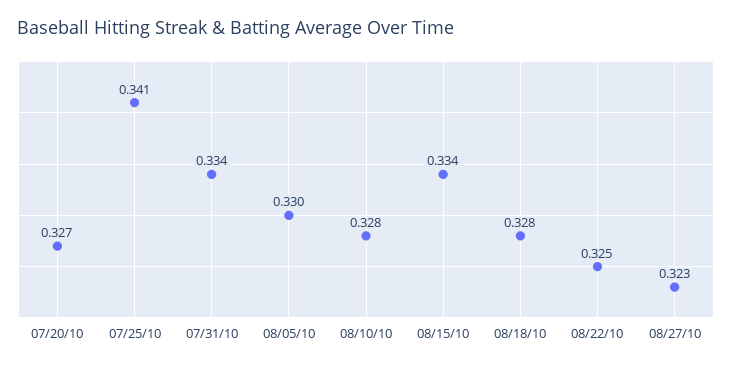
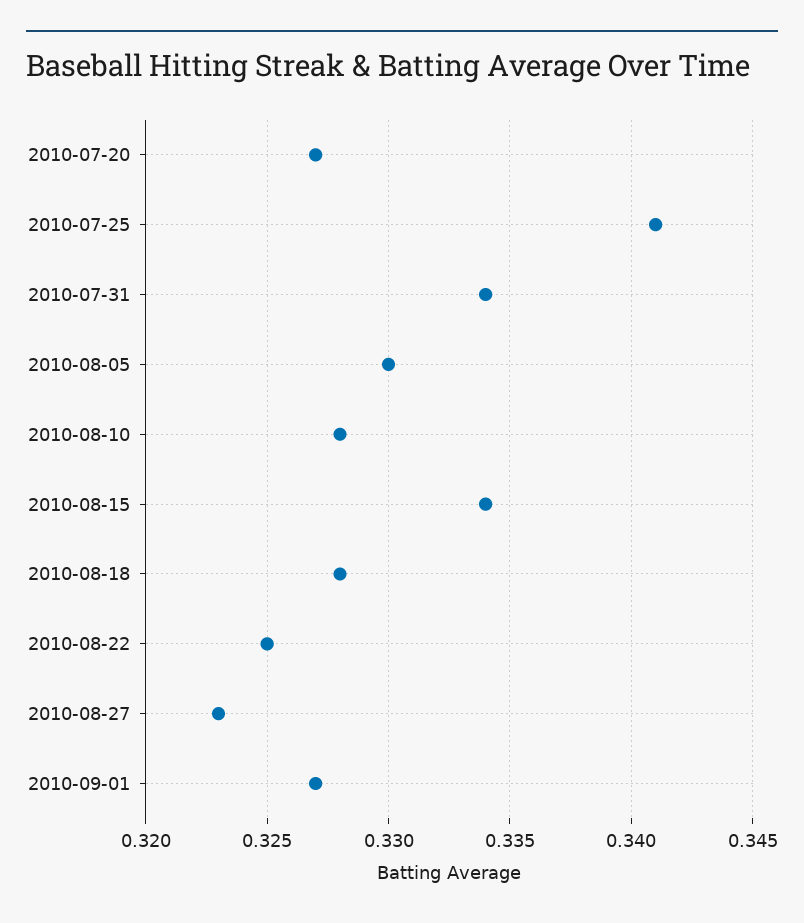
2010-09-01: none -> 0.327

